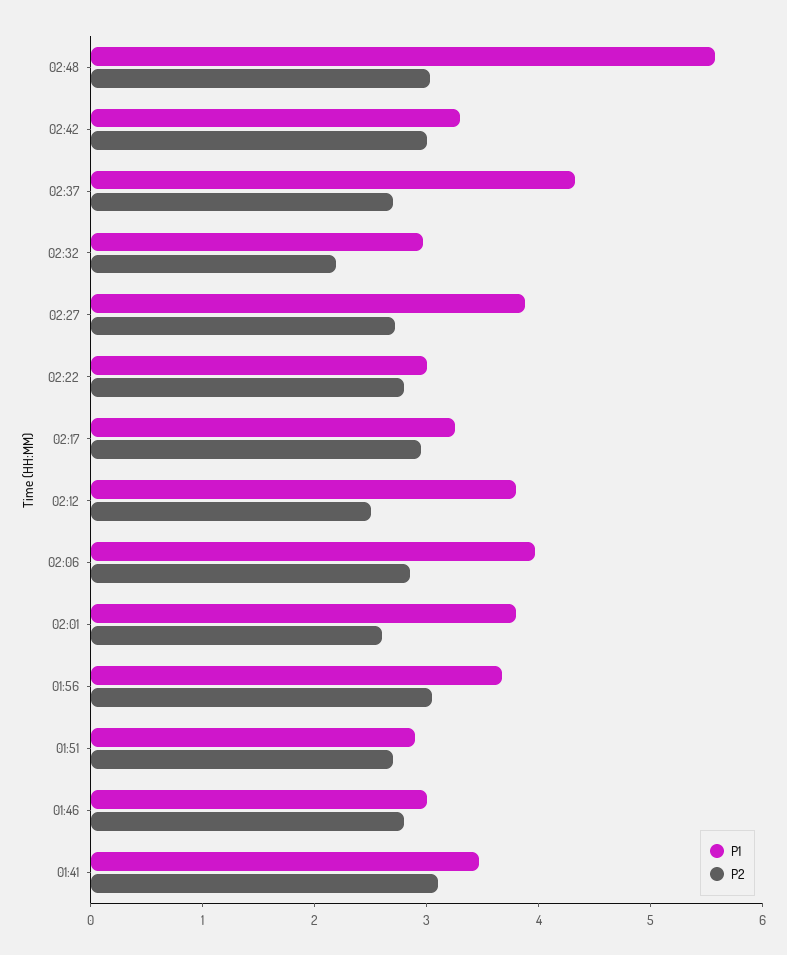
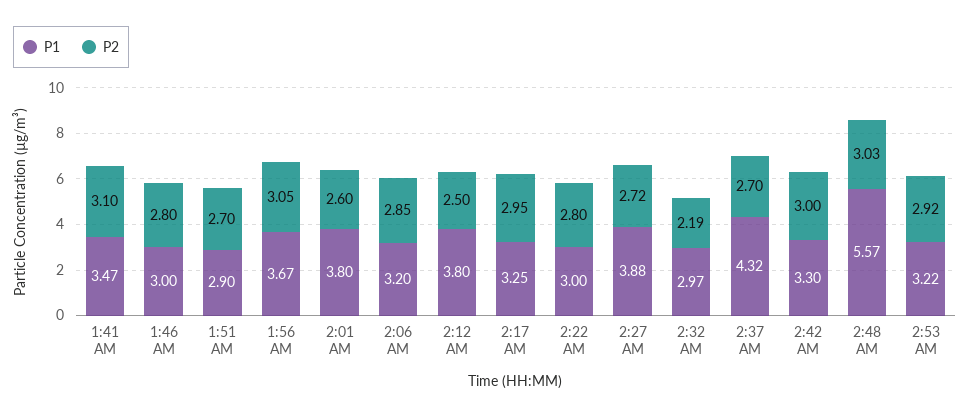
P1, 02:06: 4 -> 3.2
P1, 2:53 AM: none -> 3.22
P2, 2:53 AM: none -> 2.92

